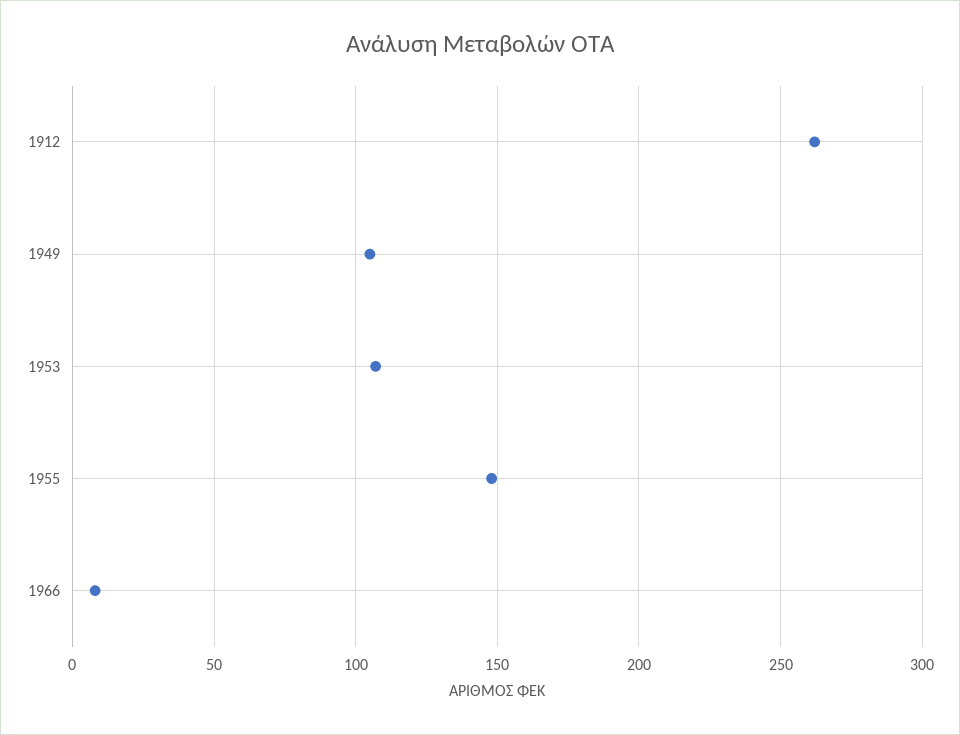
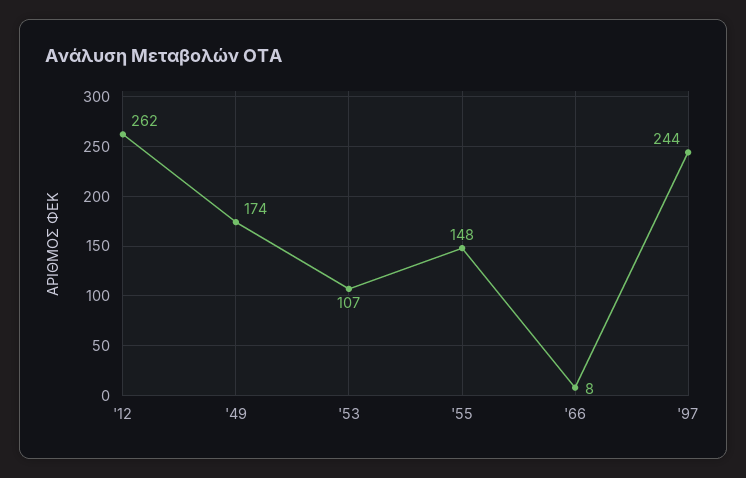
1949: 105 -> 174
'97: none -> 244

